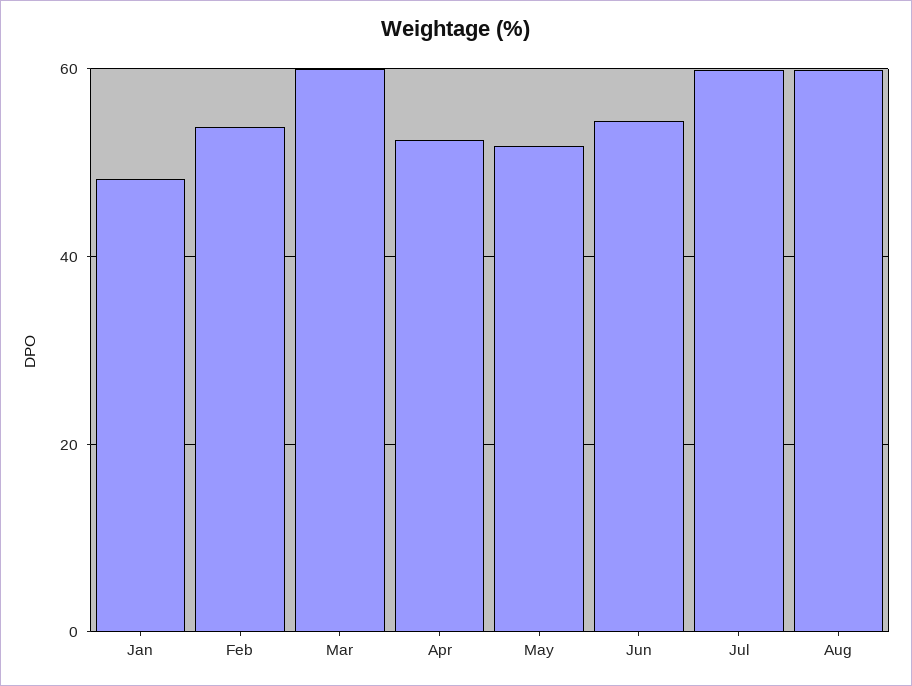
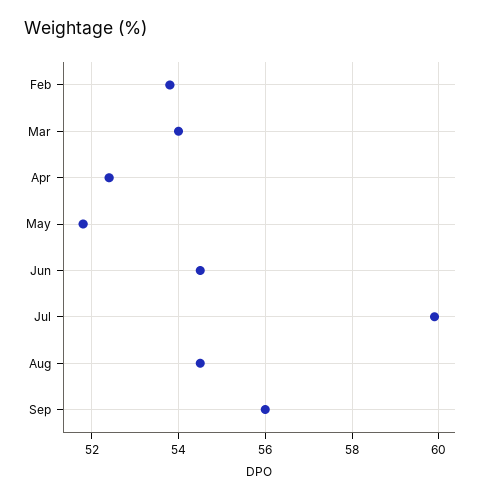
Jan: 48 -> none
Mar: 60 -> 54
Aug: 60 -> 54.5
Sep: none -> 56

